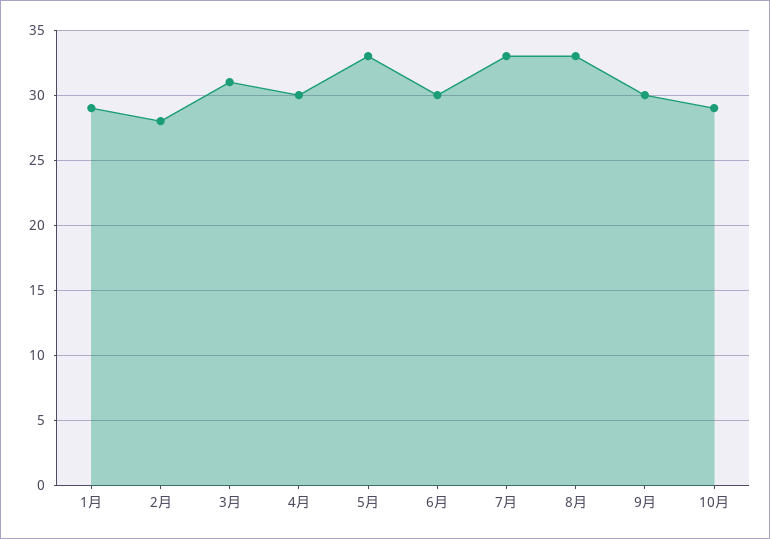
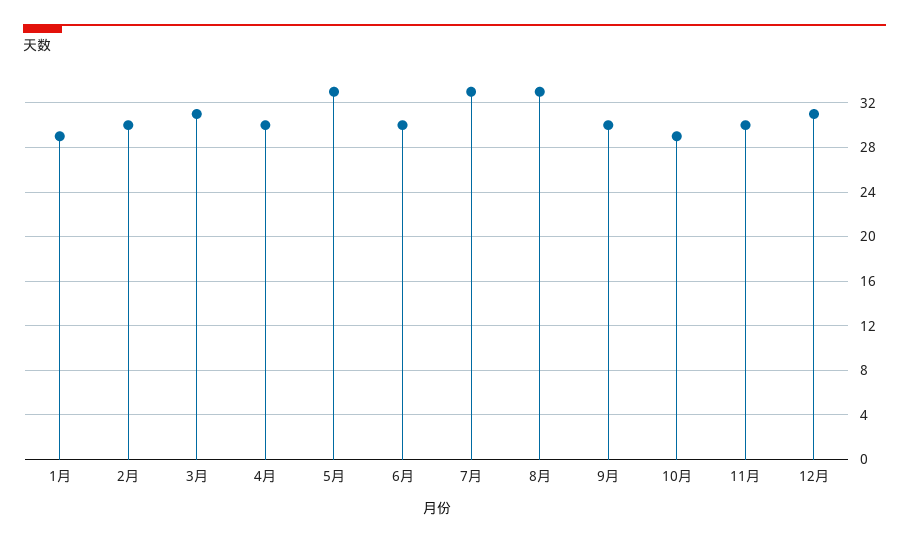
2月: 28 -> 30
11月: none -> 30
12月: none -> 31

